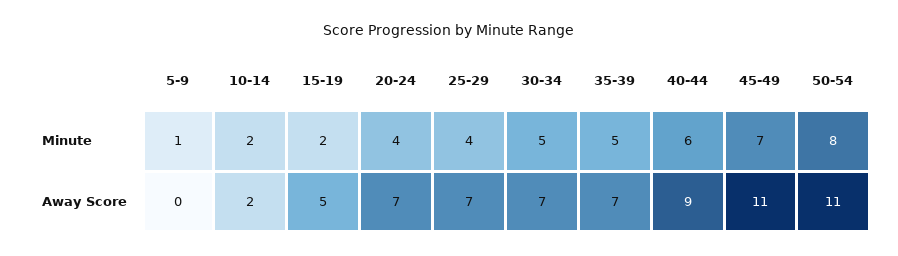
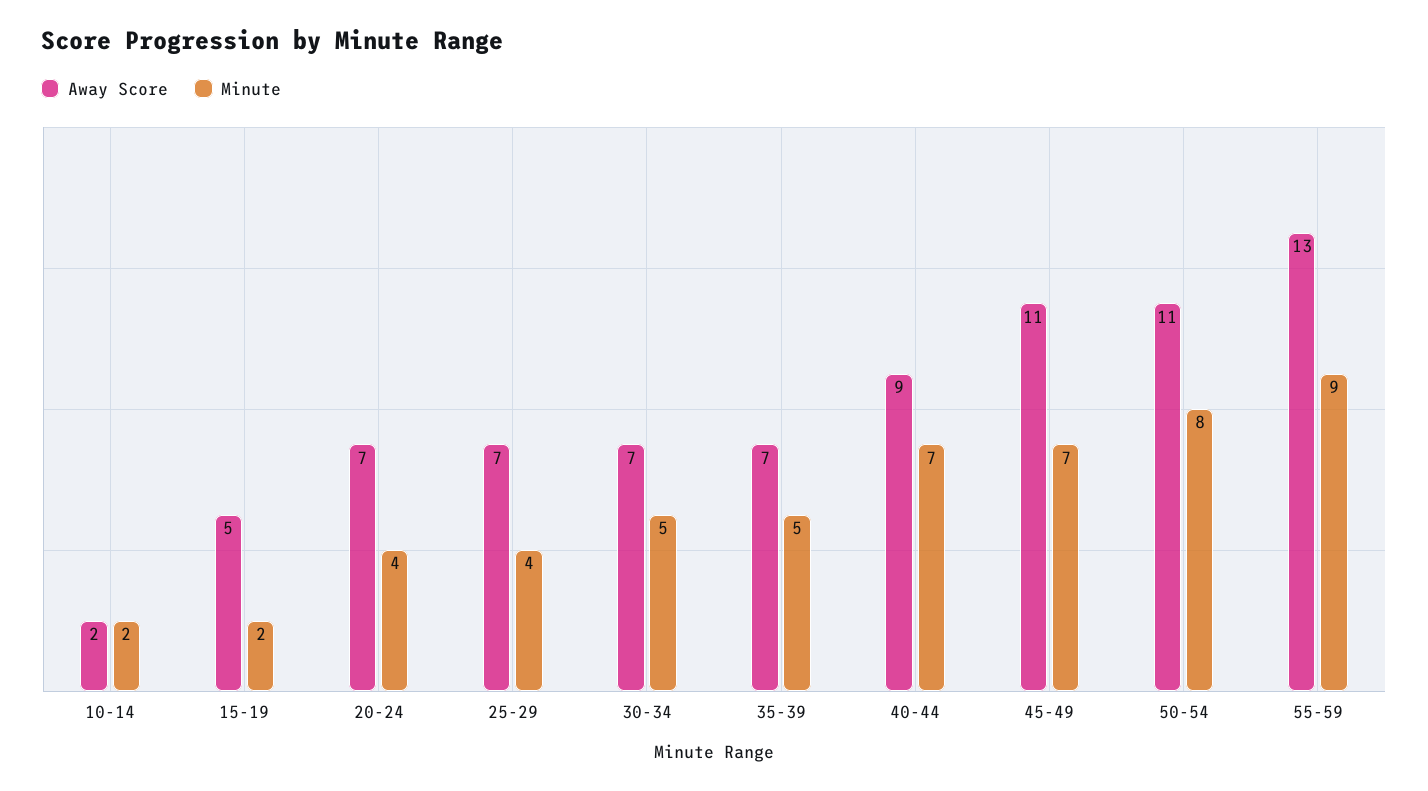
Minute, 5-9: 1 -> none
Minute, 40-44: 6 -> 7
Away Score, 5-9: 0 -> none
Away Score, 55-59: none -> 13
Minute, 55-59: none -> 9

